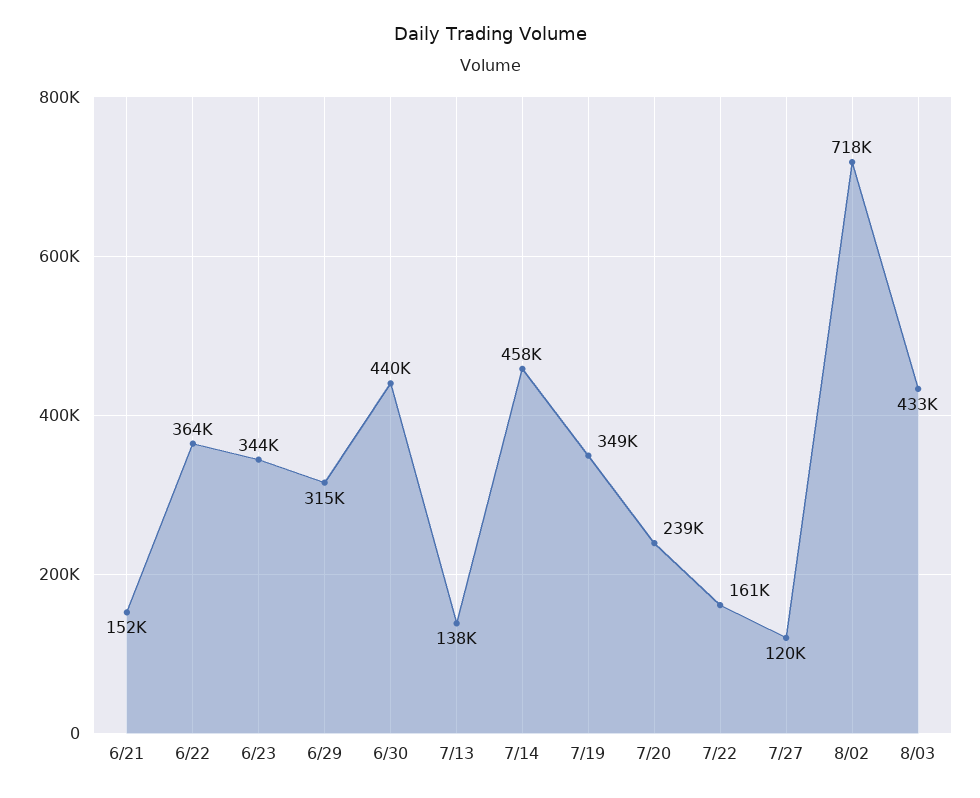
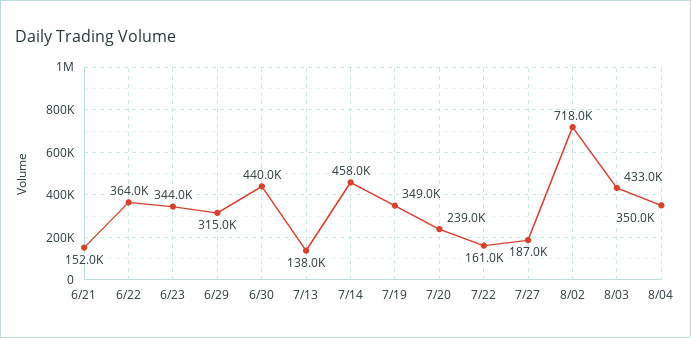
7/27: 120000 -> 187000
8/04: none -> 350000

